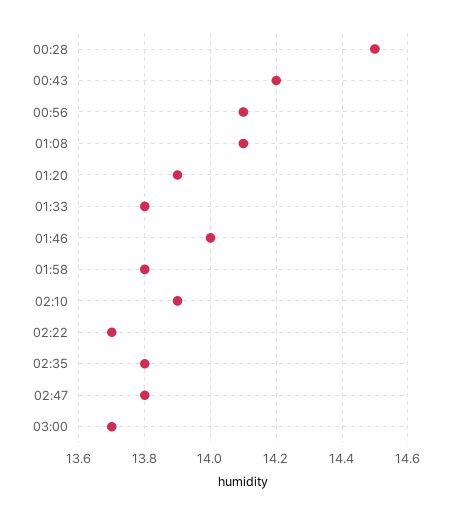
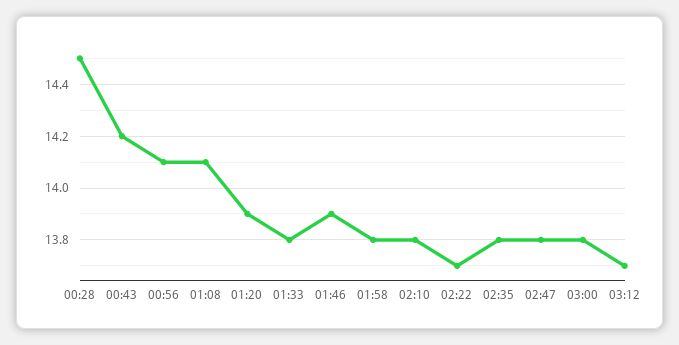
01:46: 14 -> 13.9
02:10: 13.9 -> 13.8
03:00: 13.7 -> 13.8
03:12: none -> 13.7

